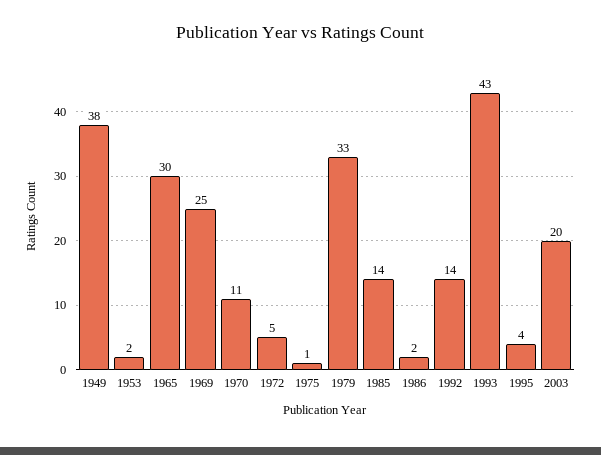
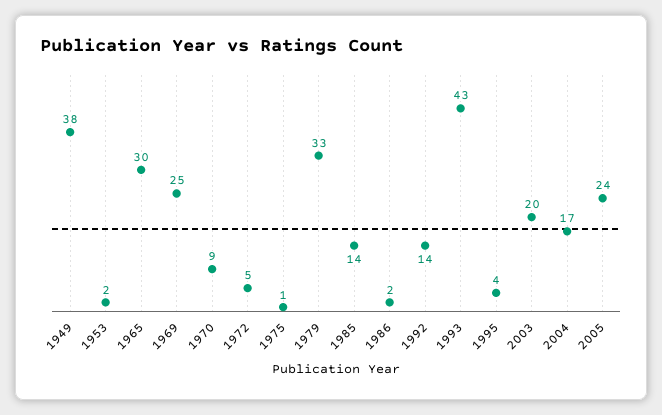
1970: 11 -> 9
2004: none -> 17
2005: none -> 24

